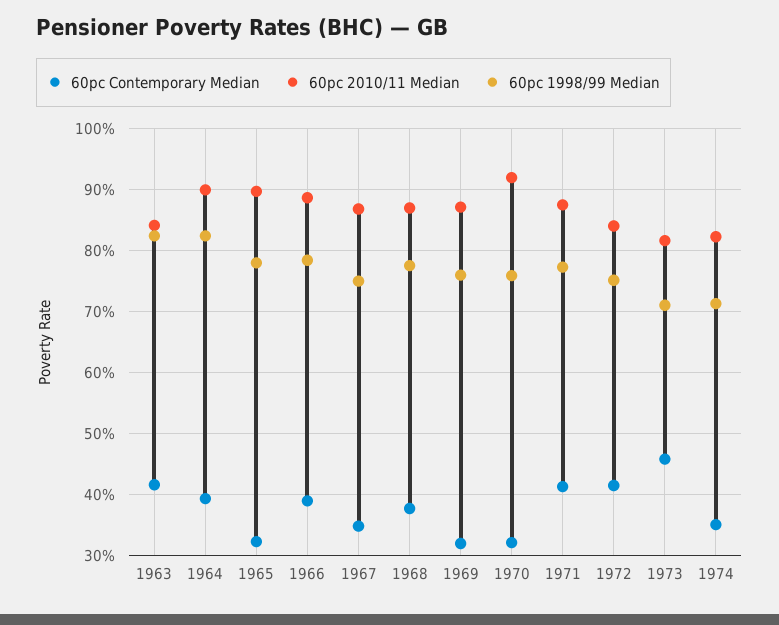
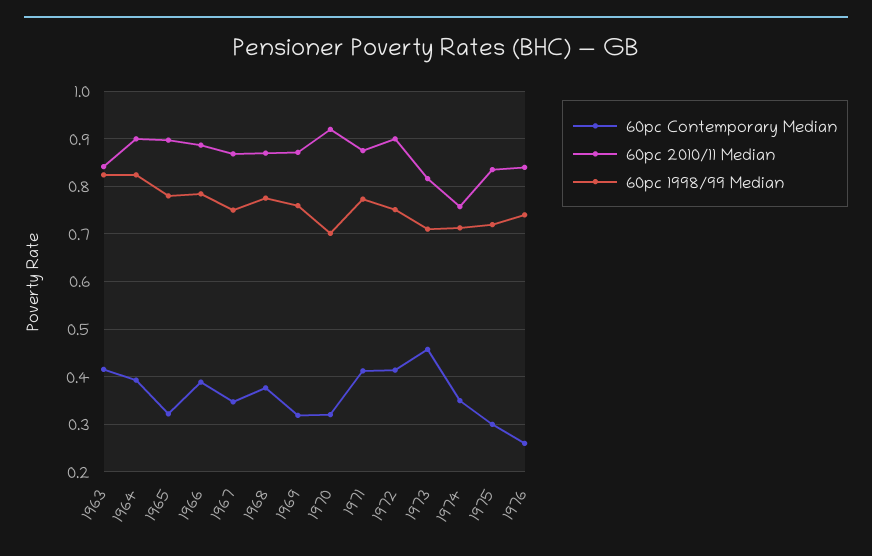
60pc 1998/99 Median, 1970: 0.76 -> 0.7
60pc 2010/11 Median, 1972: 0.84 -> 0.9
60pc 2010/11 Median, 1974: 0.82 -> 0.76
60pc Contemporary Median, 1975: none -> 0.3
60pc 2010/11 Median, 1975: none -> 0.84
60pc 1998/99 Median, 1975: none -> 0.72
60pc Contemporary Median, 1976: none -> 0.26
60pc 2010/11 Median, 1976: none -> 0.84
60pc 1998/99 Median, 1976: none -> 0.74

